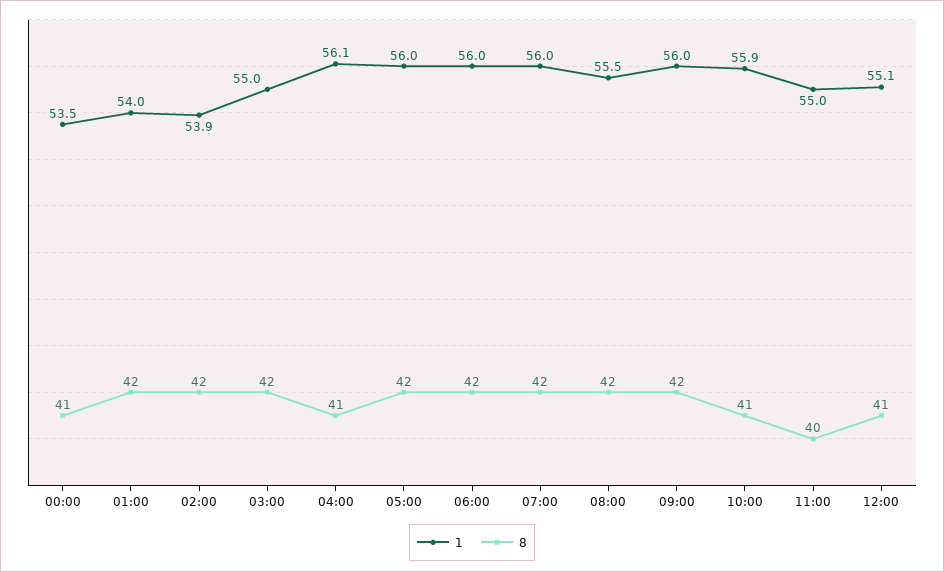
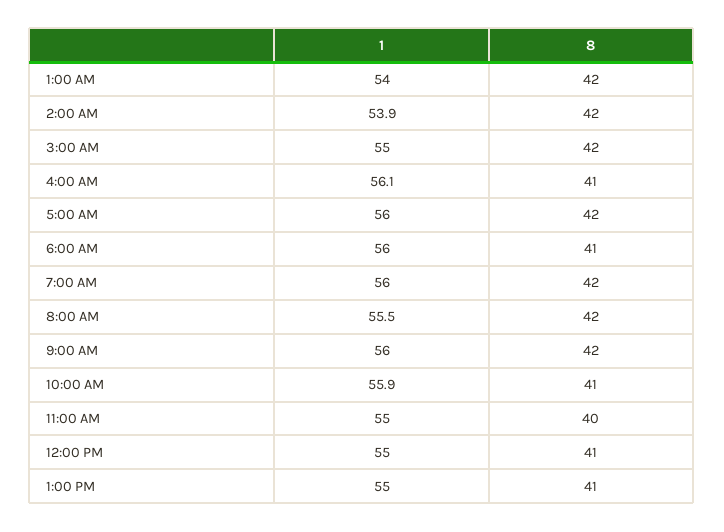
1, 00:00: 53.5 -> none
8, 00:00: 41 -> none
8, 06:00: 42 -> 41
1, 12:00: 55.1 -> 55
1, 1:00 PM: none -> 55
8, 1:00 PM: none -> 41

